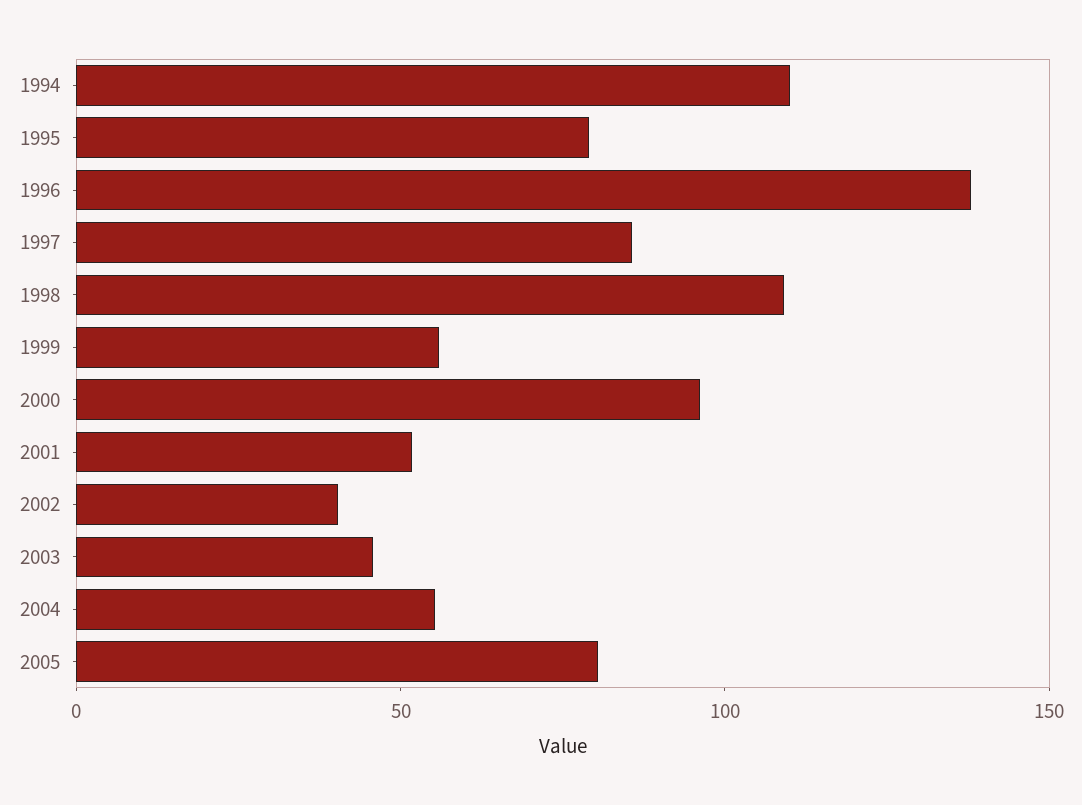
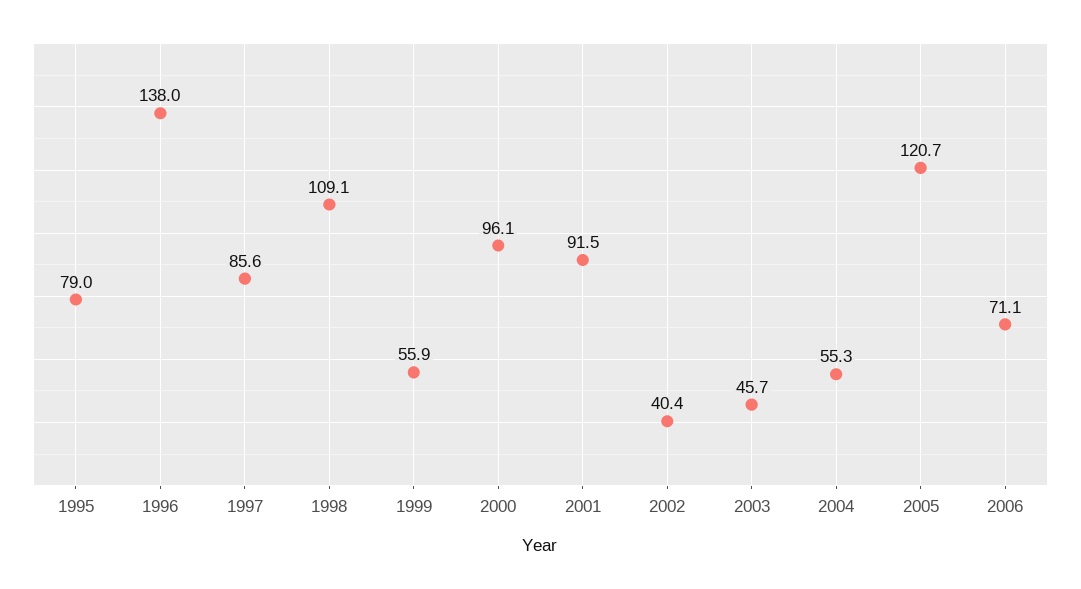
1994: 110 -> none
2001: 50 -> 91.5
2005: 80 -> 120.7
2006: none -> 71.1

